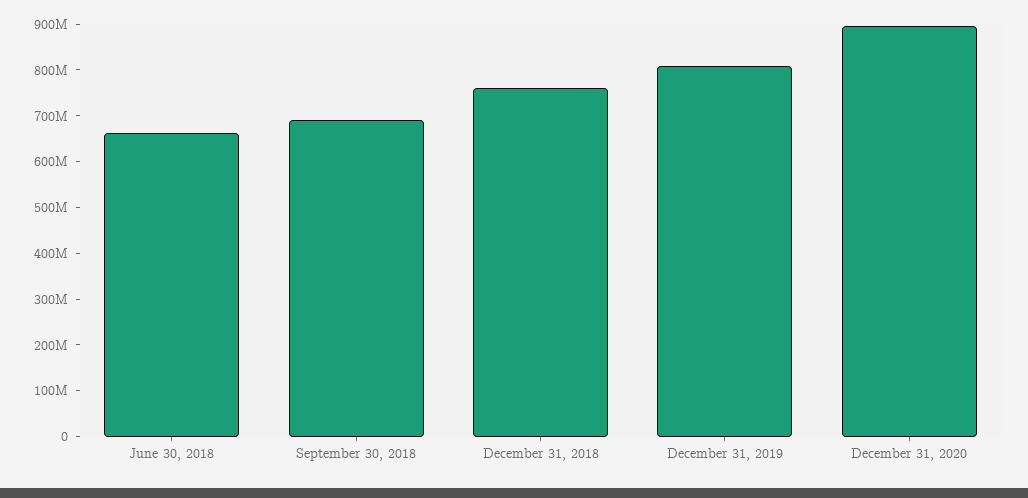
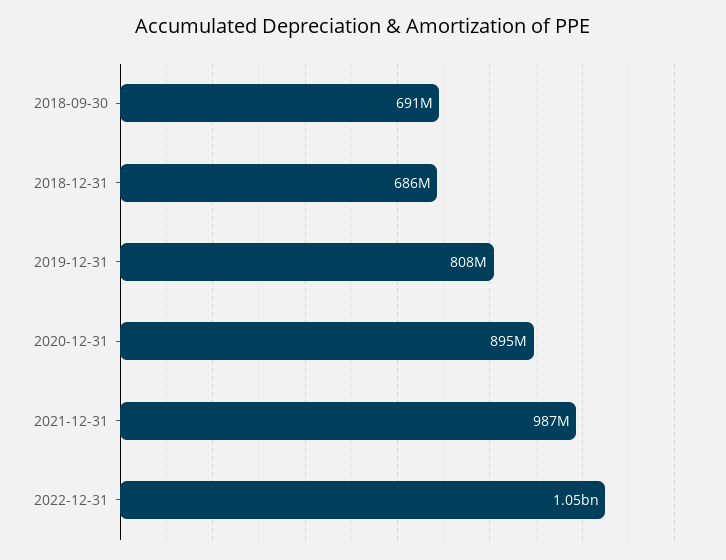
June 30, 2018: 660000000 -> none
December 31, 2018: 760000000 -> 686000000
2021-12-31: none -> 987000000
2022-12-31: none -> 1050000000

